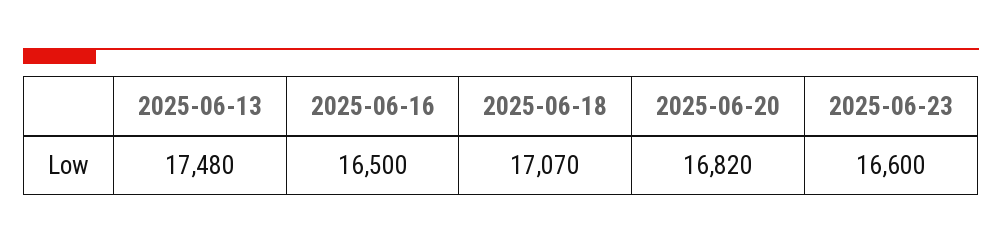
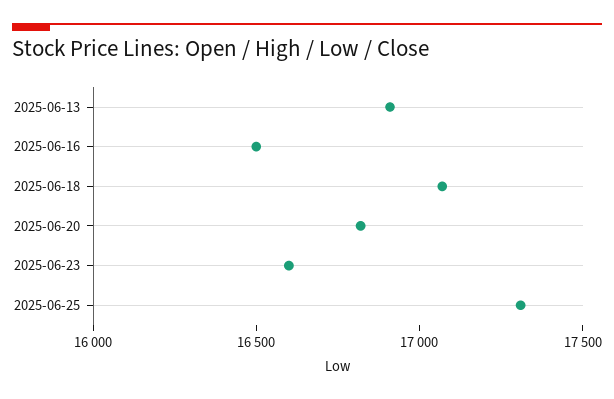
2025-06-13: 17480 -> 16900
2025-06-25: none -> 17300

